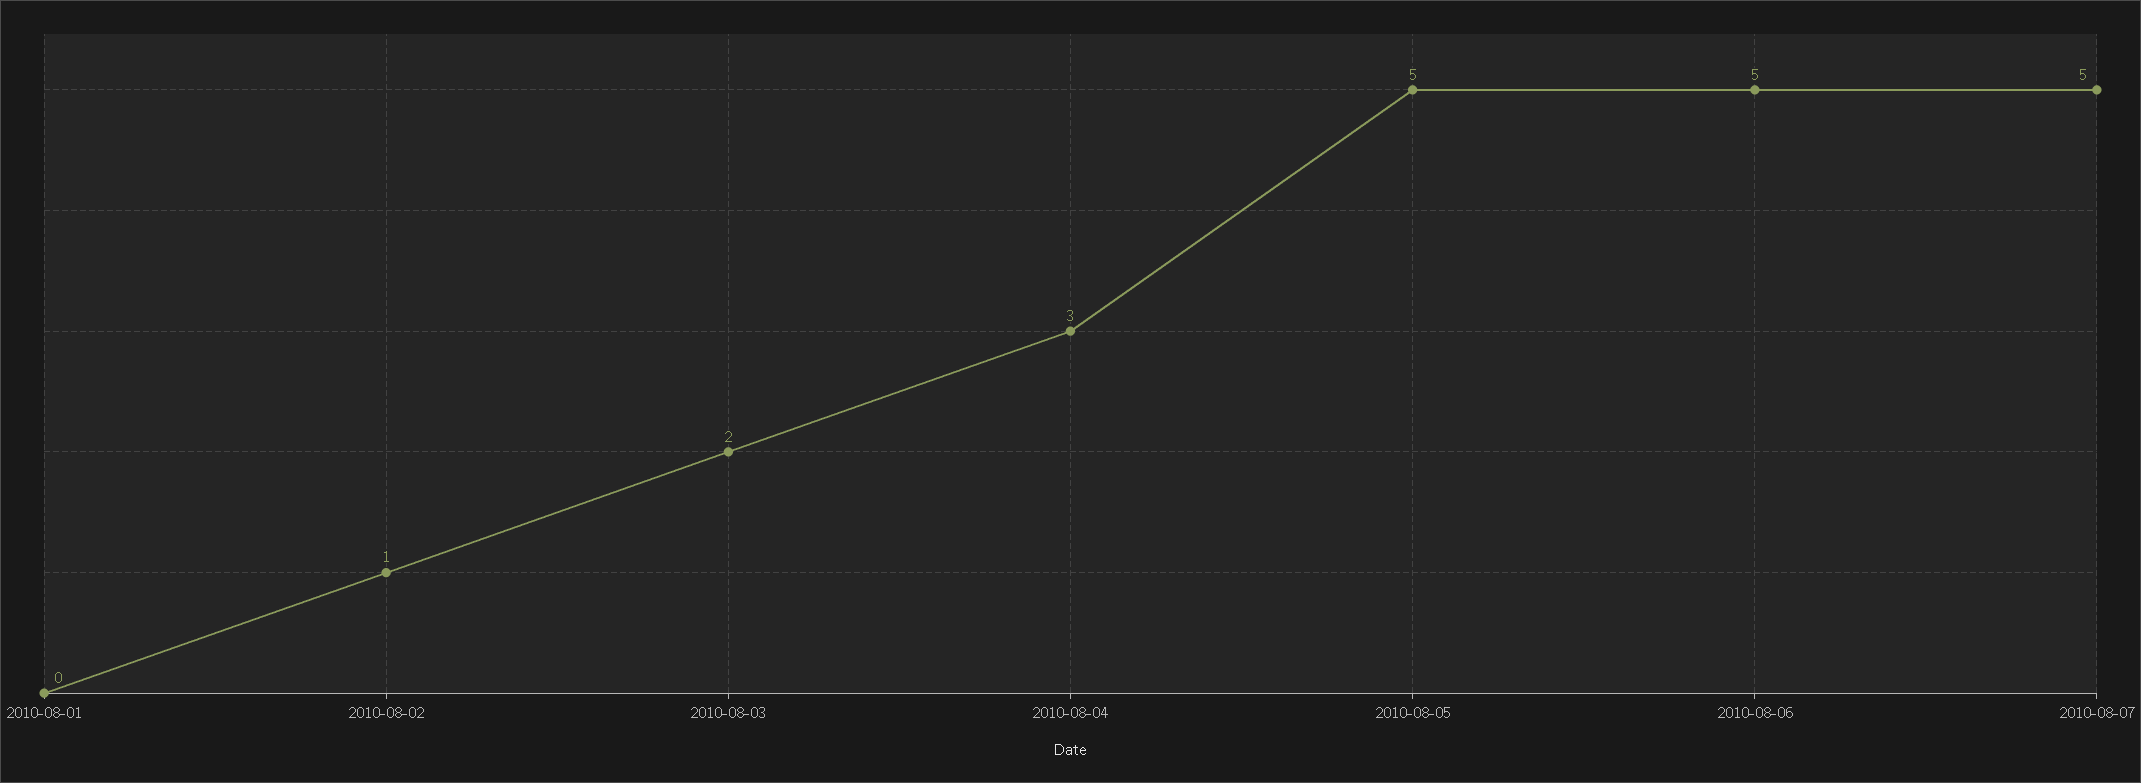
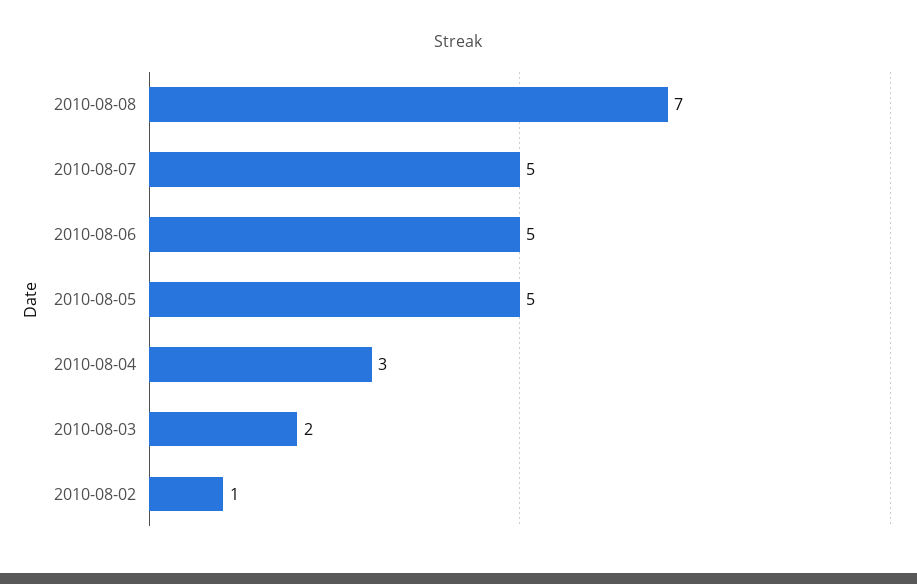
2010-08-01: 0 -> none
2010-08-08: none -> 7

